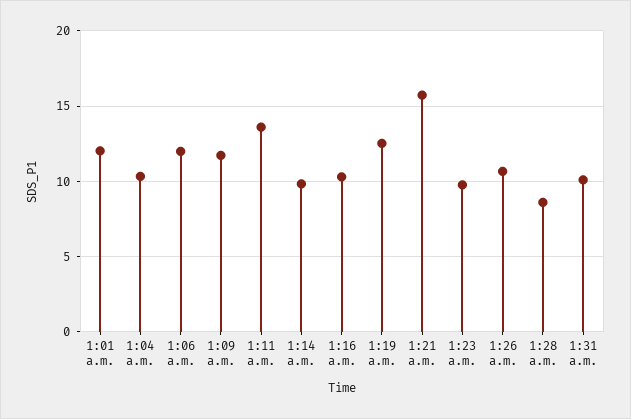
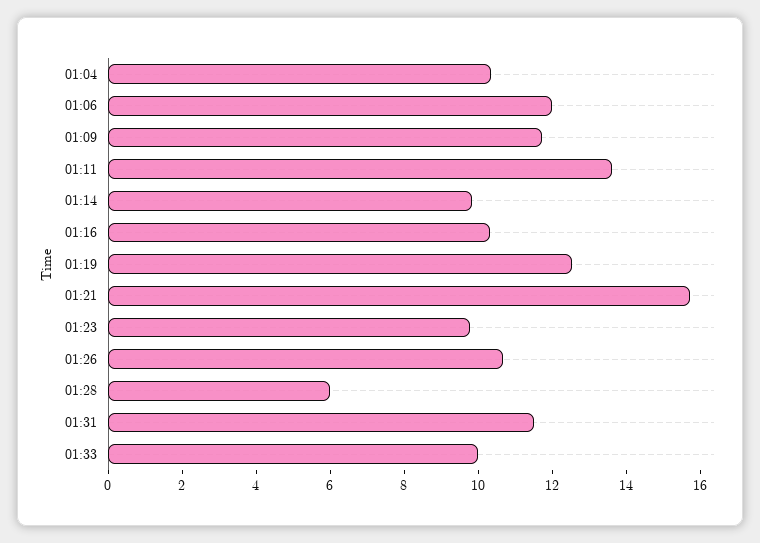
1:01 a.m.: 12 -> none
1:28 a.m.: 8.5 -> 6
1:31 a.m.: 10 -> 11.5
01:33: none -> 10

